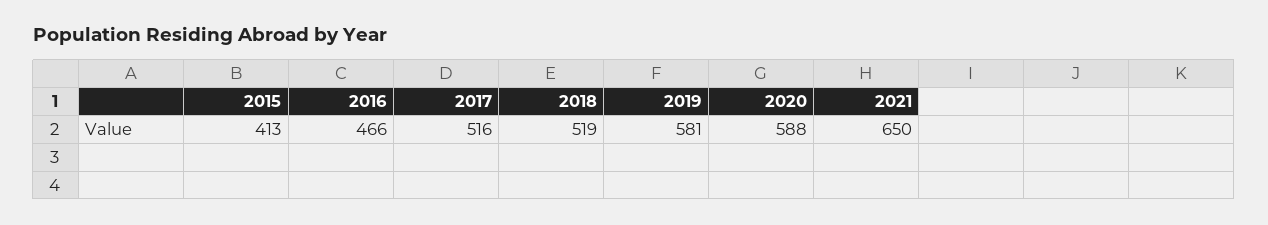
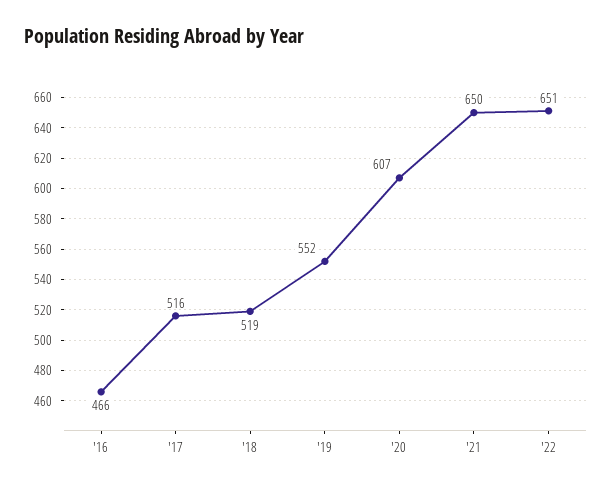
2015: 413 -> none
2019: 581 -> 552
2020: 588 -> 607
'22: none -> 651

